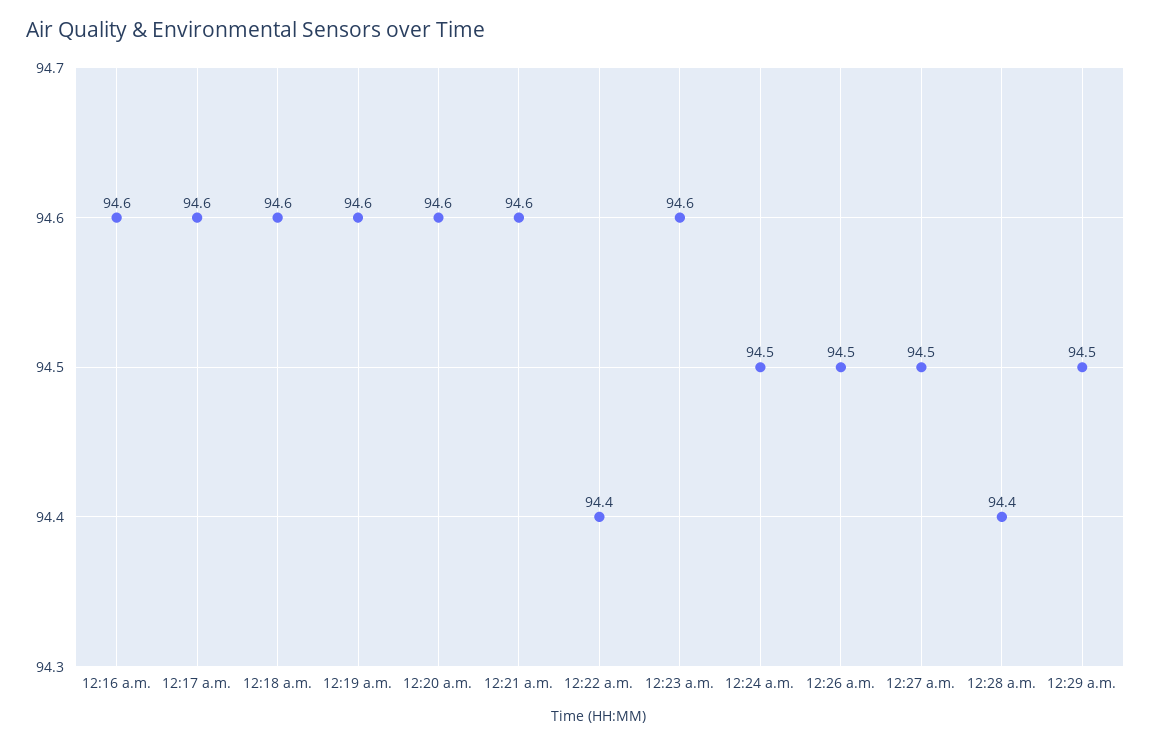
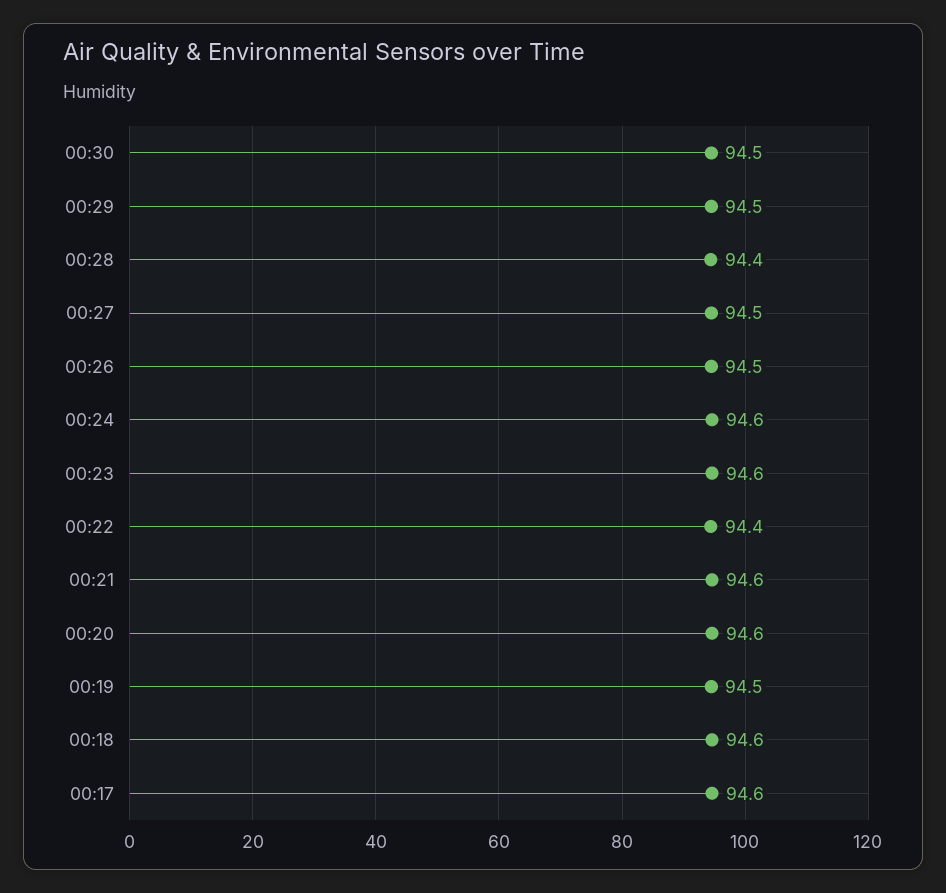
12:16 a.m.: 94.6 -> none
12:19 a.m.: 94.6 -> 94.5
12:24 a.m.: 94.5 -> 94.6
00:30: none -> 94.5

